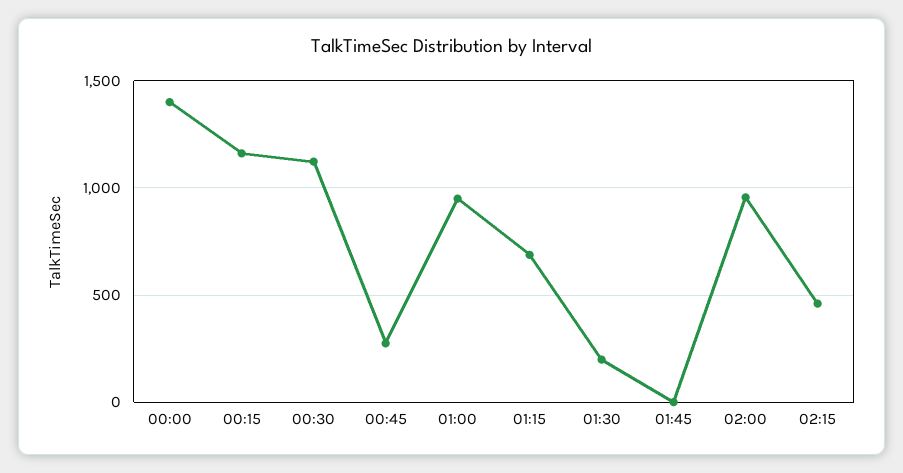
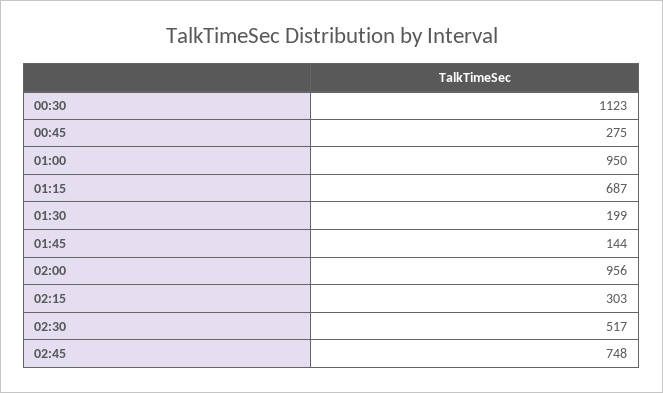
00:00: 1400 -> none
00:15: 1150 -> none
01:45: 0 -> 144
02:15: 450 -> 303
02:30: none -> 517
02:45: none -> 748

